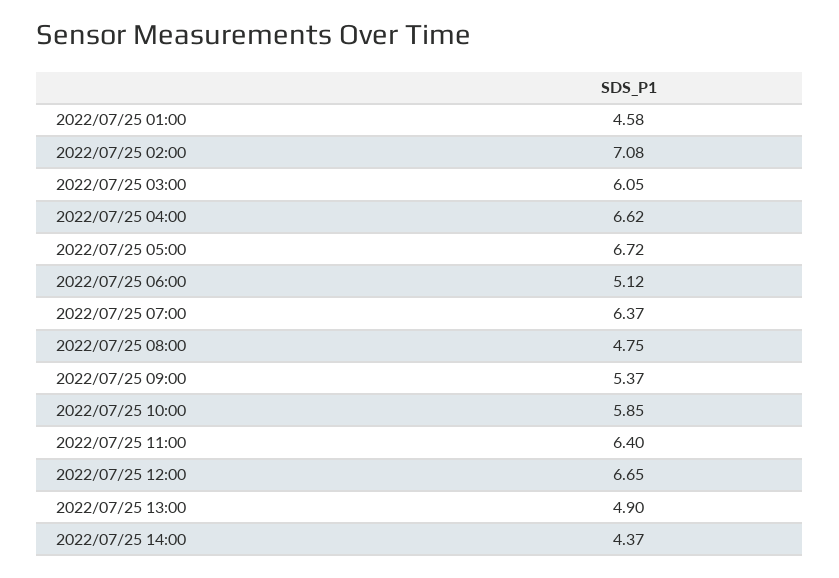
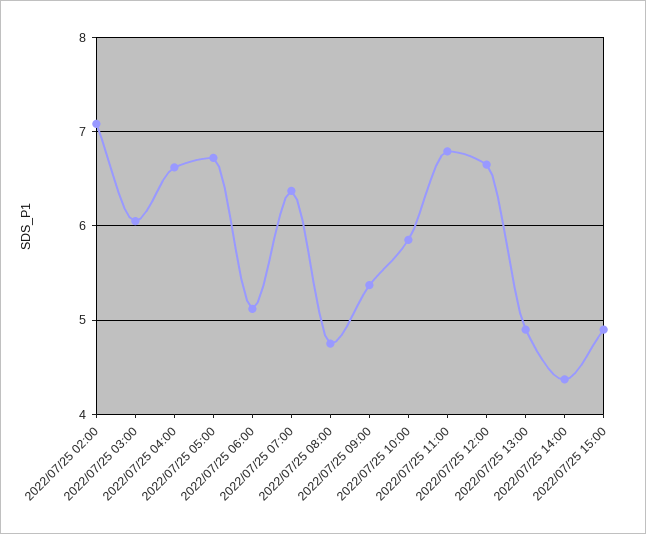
2022/07/25 01:00: 4.58 -> none
2022/07/25 11:00: 6.4 -> 6.8
2022/07/25 15:00: none -> 4.9

